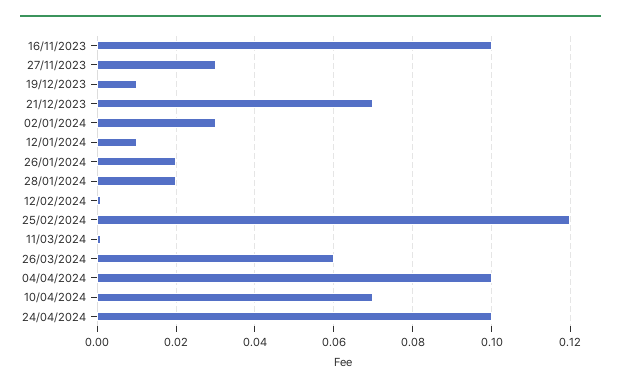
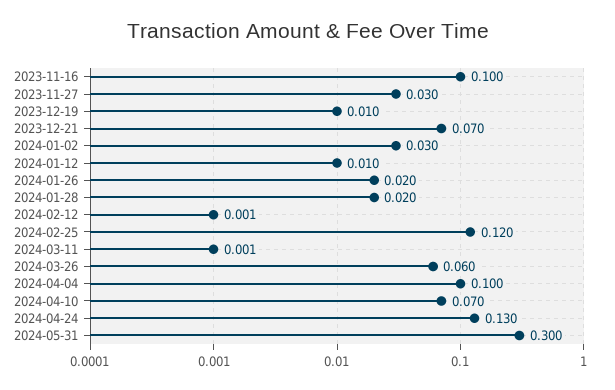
24/04/2024: 0.1 -> 0.13
2024-05-31: none -> 0.3

